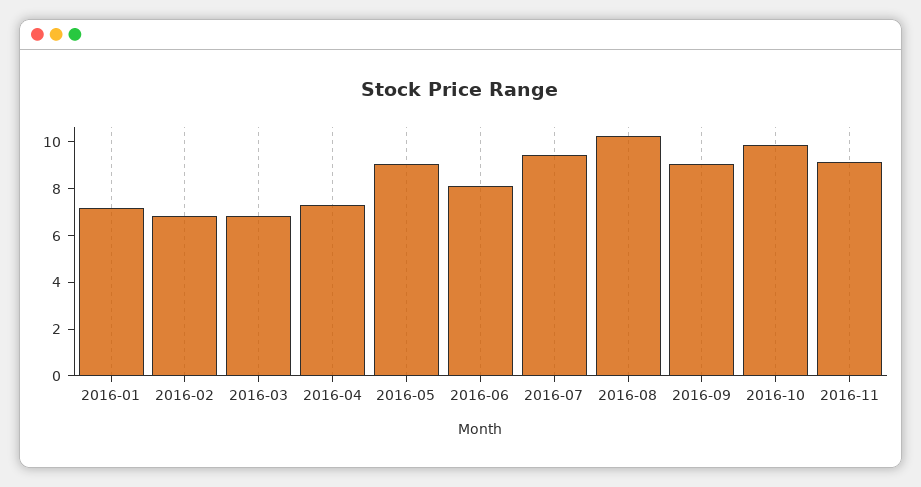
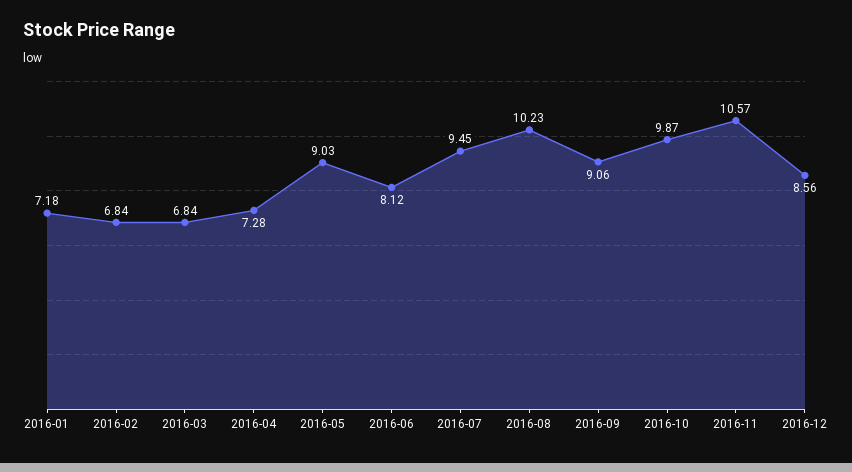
2016-11: 9 -> 10.57
2016-12: none -> 8.56

